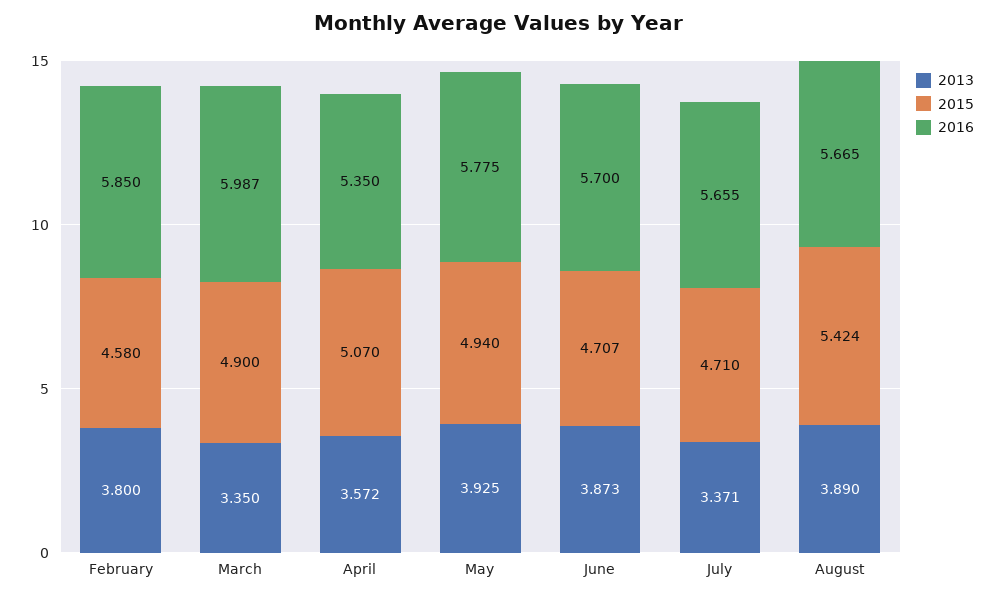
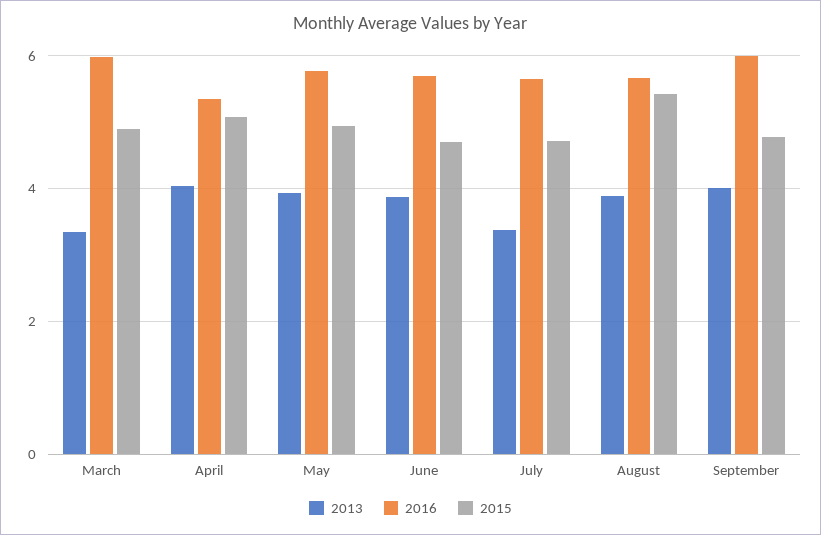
2013, February: 3.8 -> none
2015, February: 4.58 -> none
2016, February: 5.85 -> none
2013, April: 3.572 -> 4
2013, September: none -> 4
2016, September: none -> 6
2015, September: none -> 4.8

